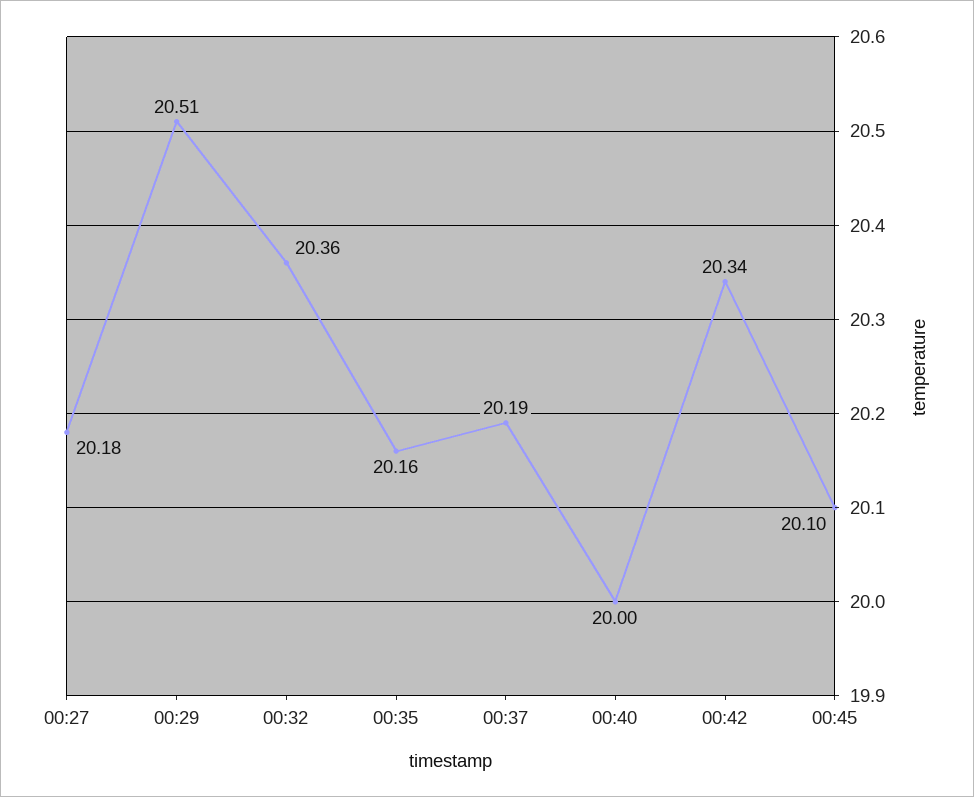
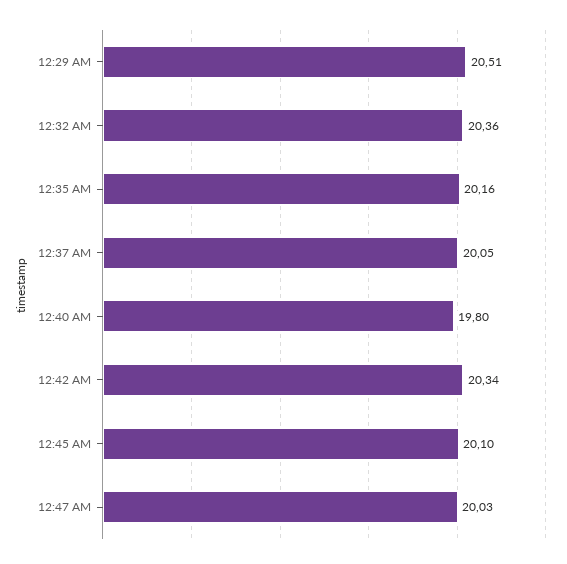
00:27: 20.18 -> none
00:37: 20.19 -> 20.05
00:40: 20 -> 19.8
12:47 AM: none -> 20.03

